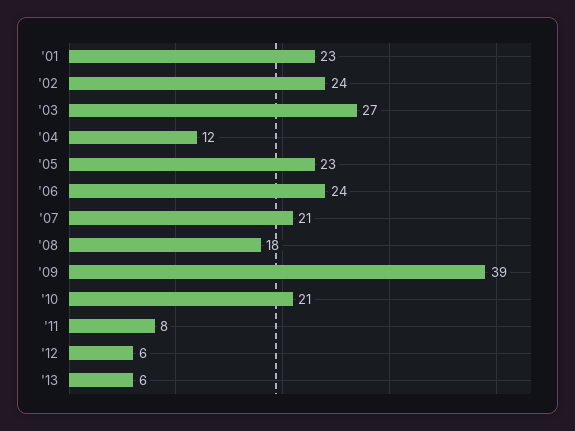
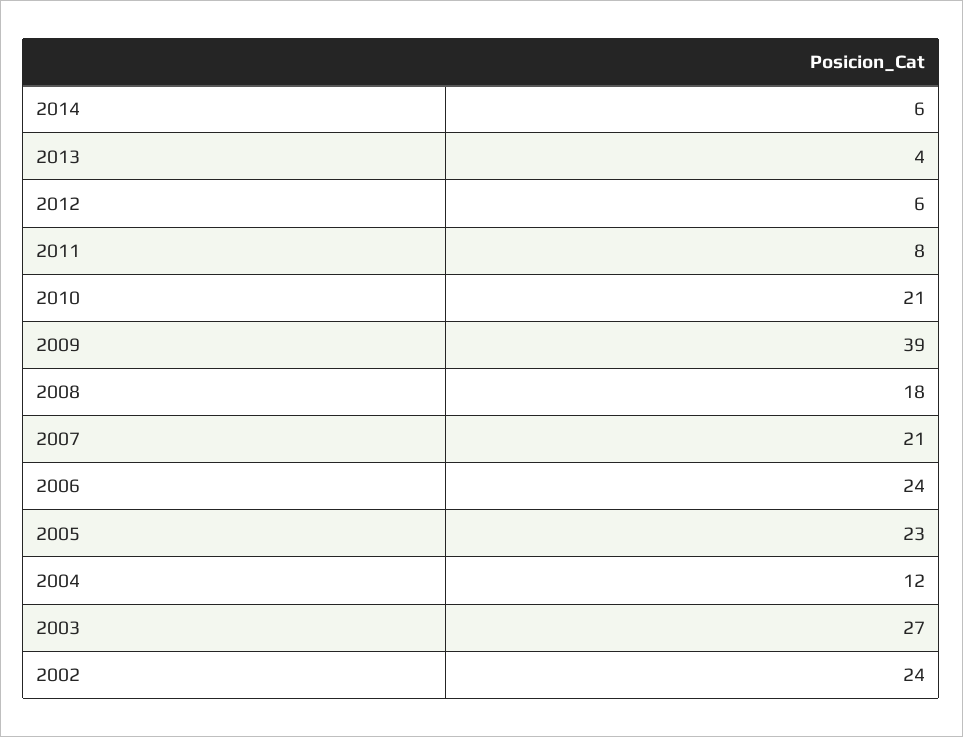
'01: 23 -> none
'13: 6 -> 4
2014: none -> 6

